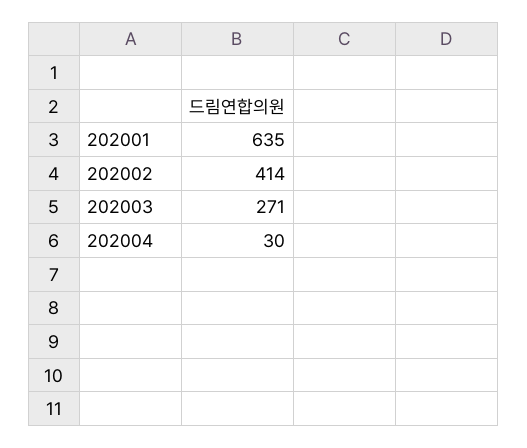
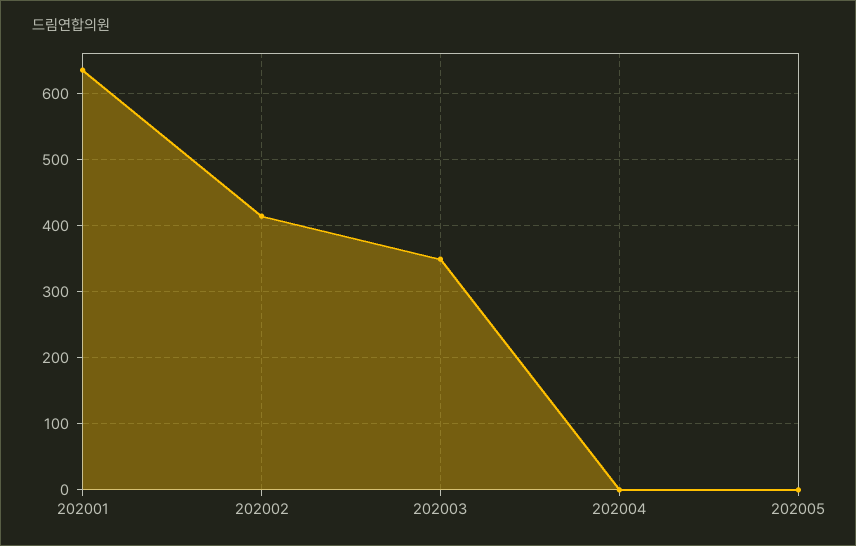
202003: 271 -> 350
202004: 30 -> 0
202005: none -> 0

